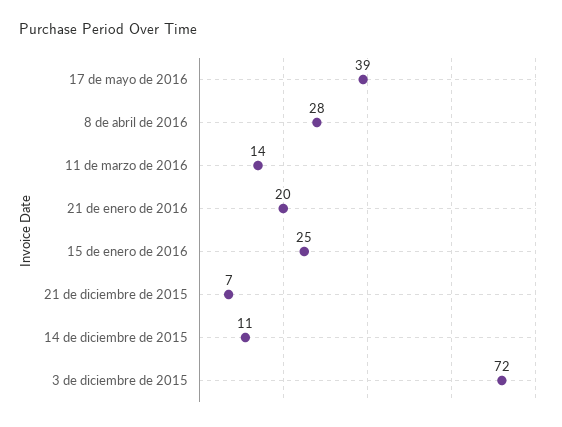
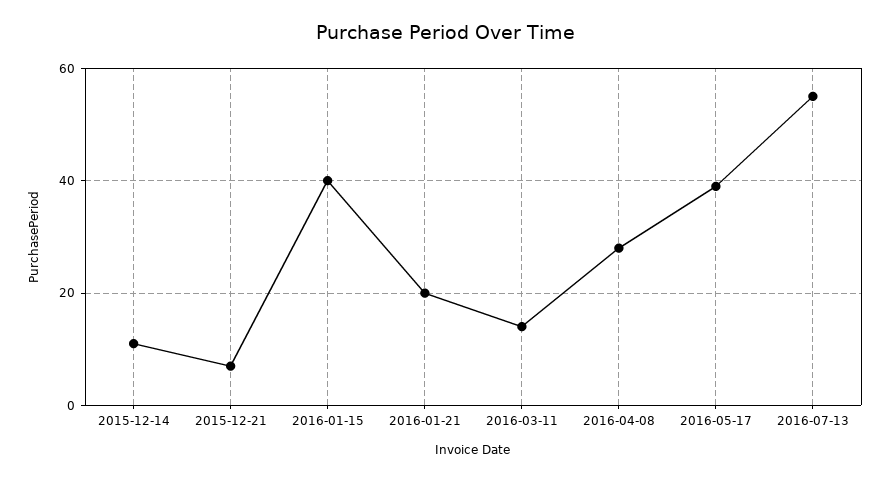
15 de enero de 2016: 25 -> 40
3 de diciembre de 2015: 72 -> none
2016-07-13: none -> 55

